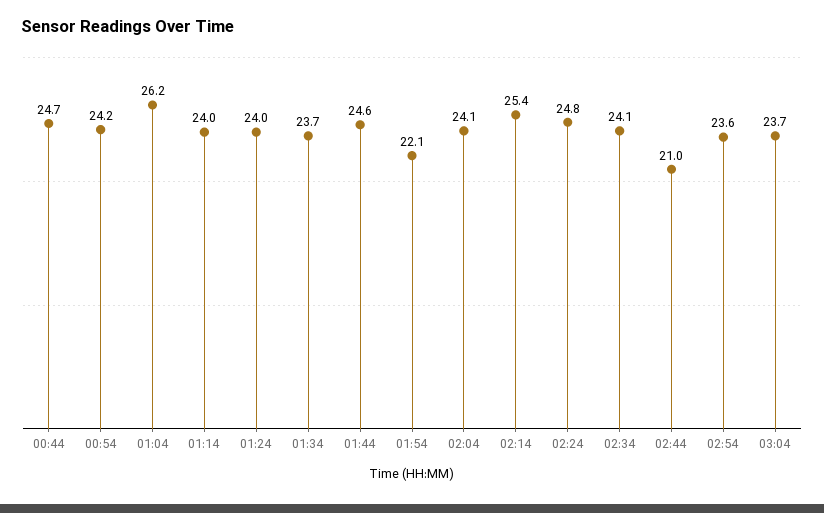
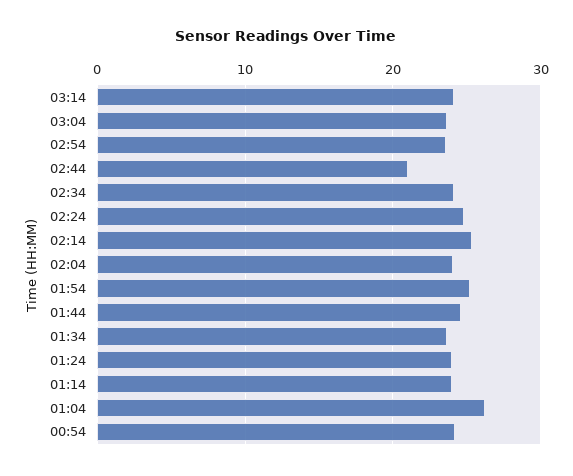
00:44: 24.7 -> none
01:54: 22.1 -> 25
03:14: none -> 24

